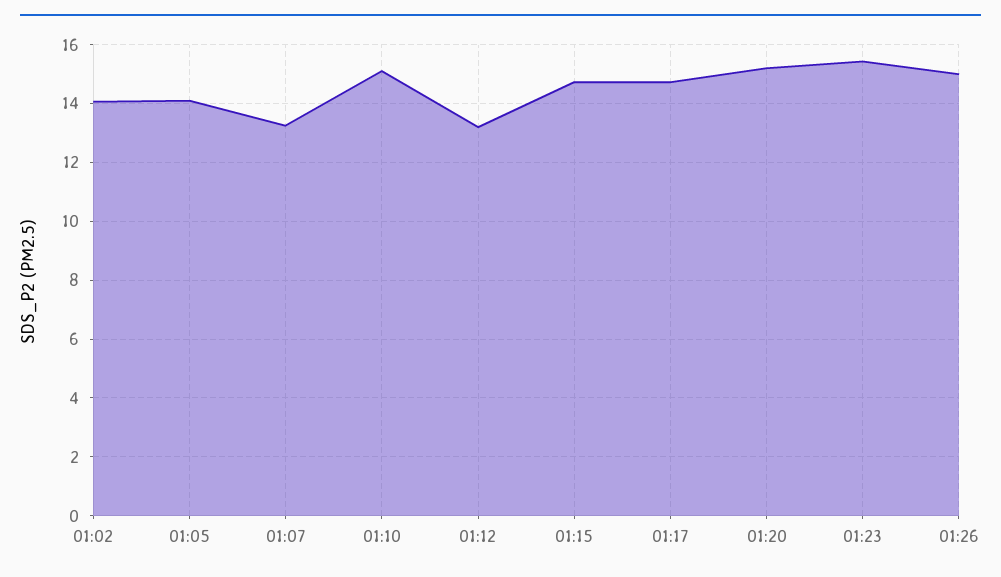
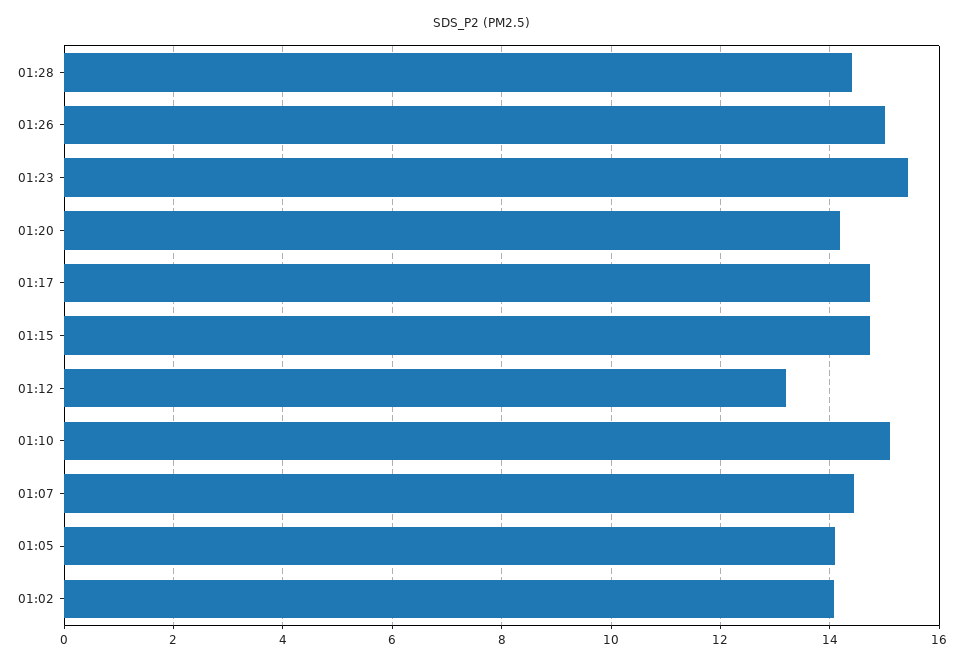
01:07: 13.25 -> 14.4
01:20: 15.25 -> 14.2
01:28: none -> 14.4

